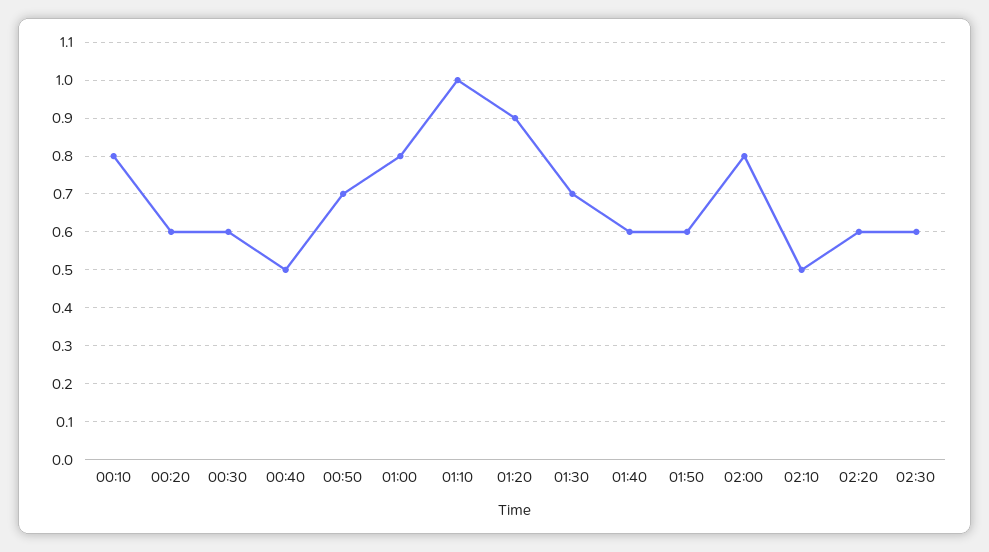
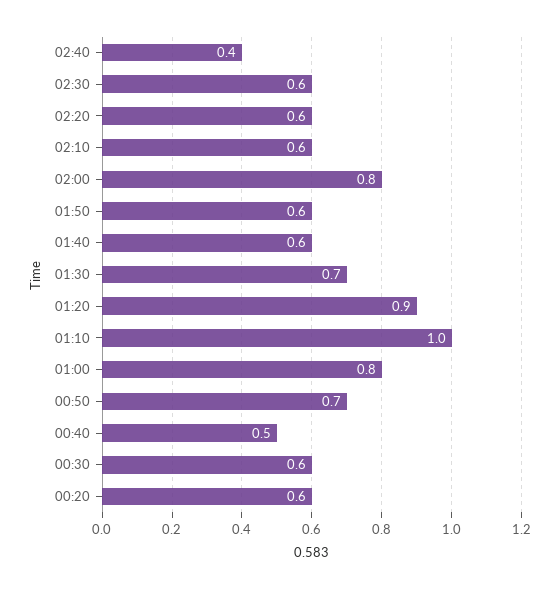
00:10: 0.8 -> none
02:10: 0.5 -> 0.6
02:40: none -> 0.4

